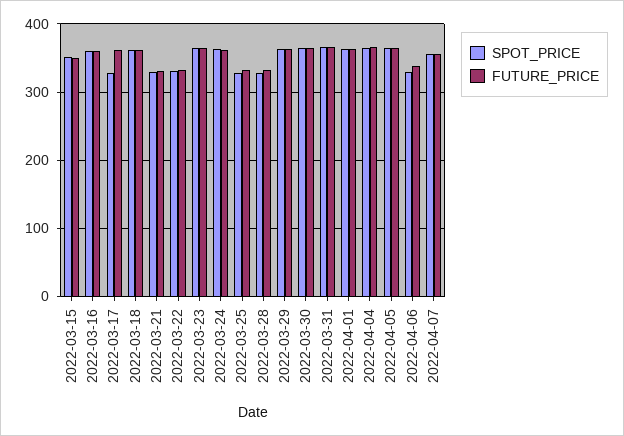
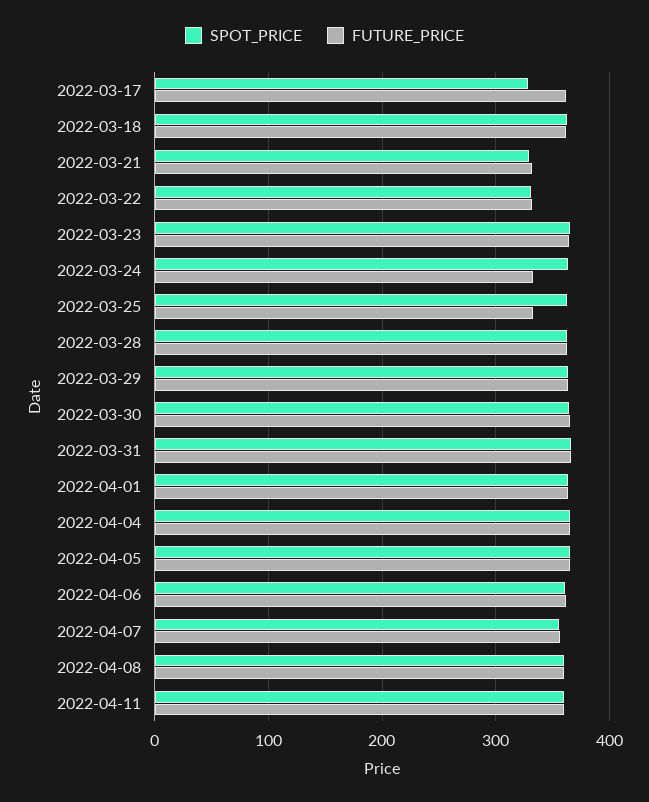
SPOT_PRICE, 2022-03-15: 350 -> none
FUTURE_PRICE, 2022-03-15: 350 -> none
SPOT_PRICE, 2022-03-16: 360 -> none
FUTURE_PRICE, 2022-03-16: 360 -> none
FUTURE_PRICE, 2022-03-24: 360 -> 330
SPOT_PRICE, 2022-03-25: 330 -> 360
SPOT_PRICE, 2022-03-28: 330 -> 360
FUTURE_PRICE, 2022-03-28: 330 -> 360
SPOT_PRICE, 2022-04-06: 330 -> 360
FUTURE_PRICE, 2022-04-06: 340 -> 360
SPOT_PRICE, 2022-04-08: none -> 360
FUTURE_PRICE, 2022-04-08: none -> 360
SPOT_PRICE, 2022-04-11: none -> 360
FUTURE_PRICE, 2022-04-11: none -> 360

